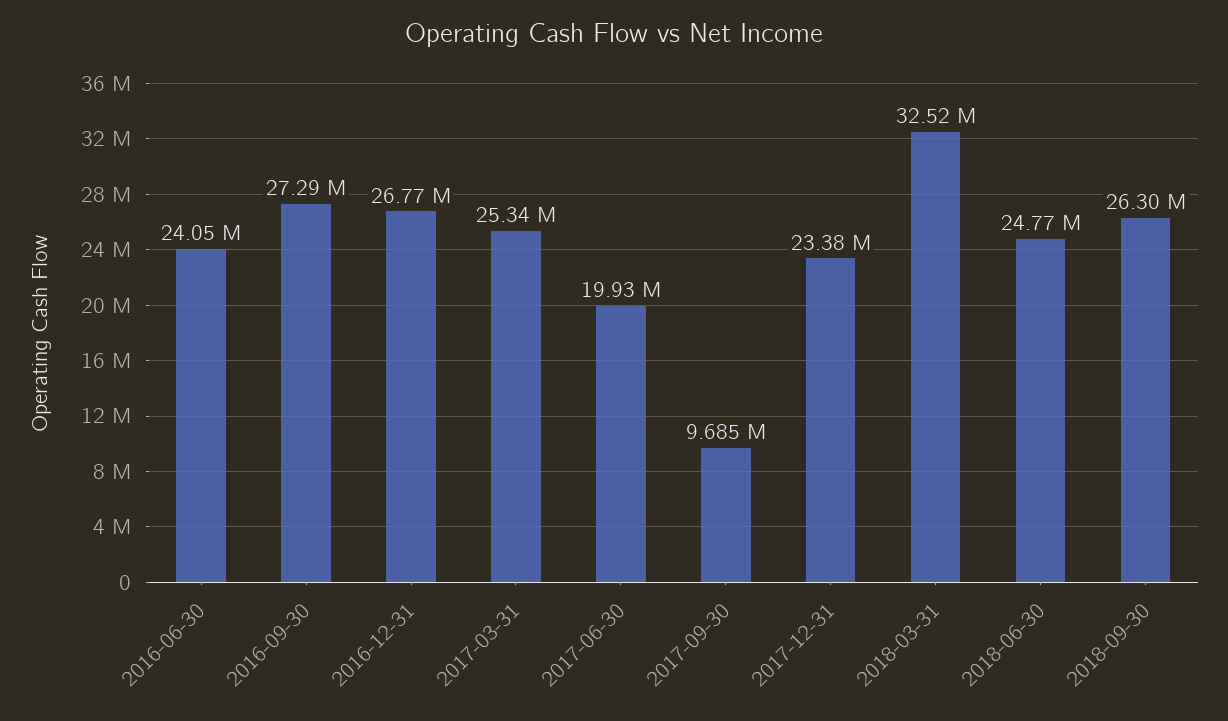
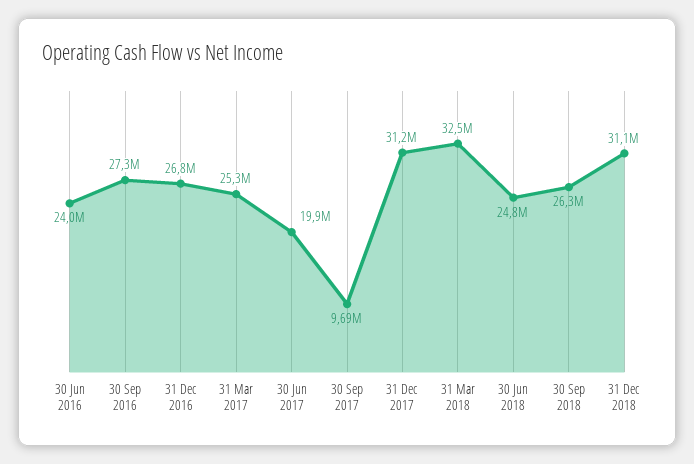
2017-12-31: 23380000 -> 31200000
31 Dec 2018: none -> 31100000

